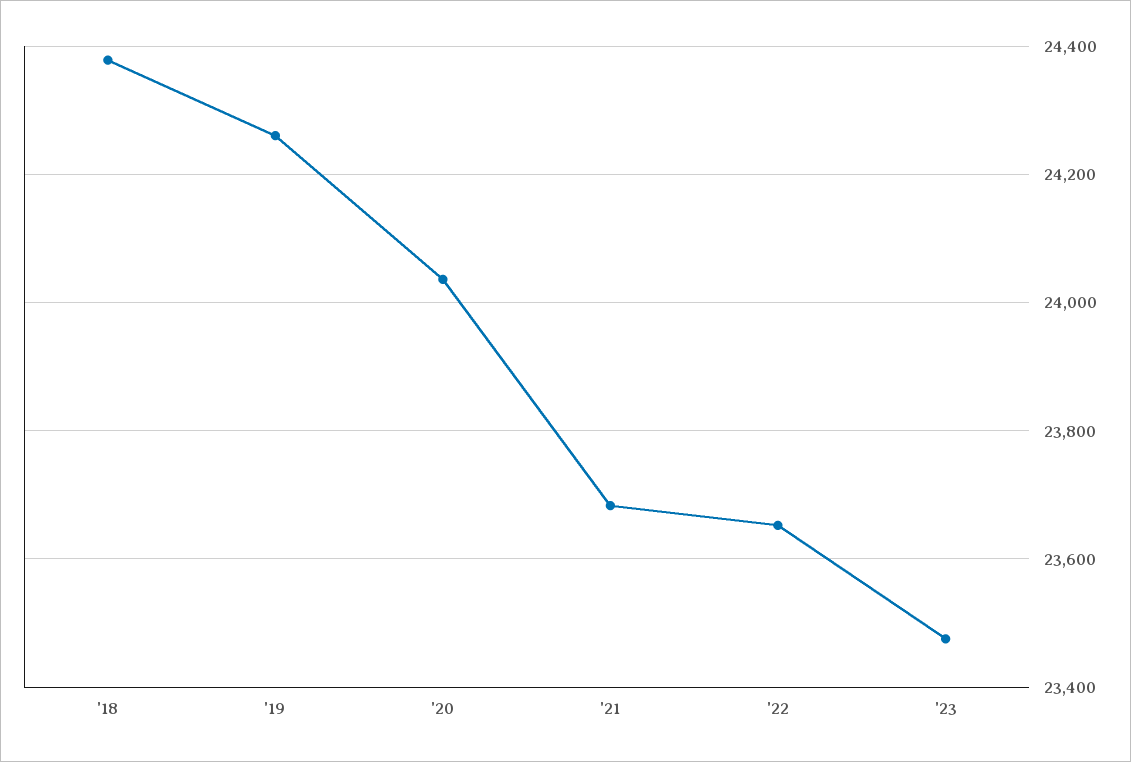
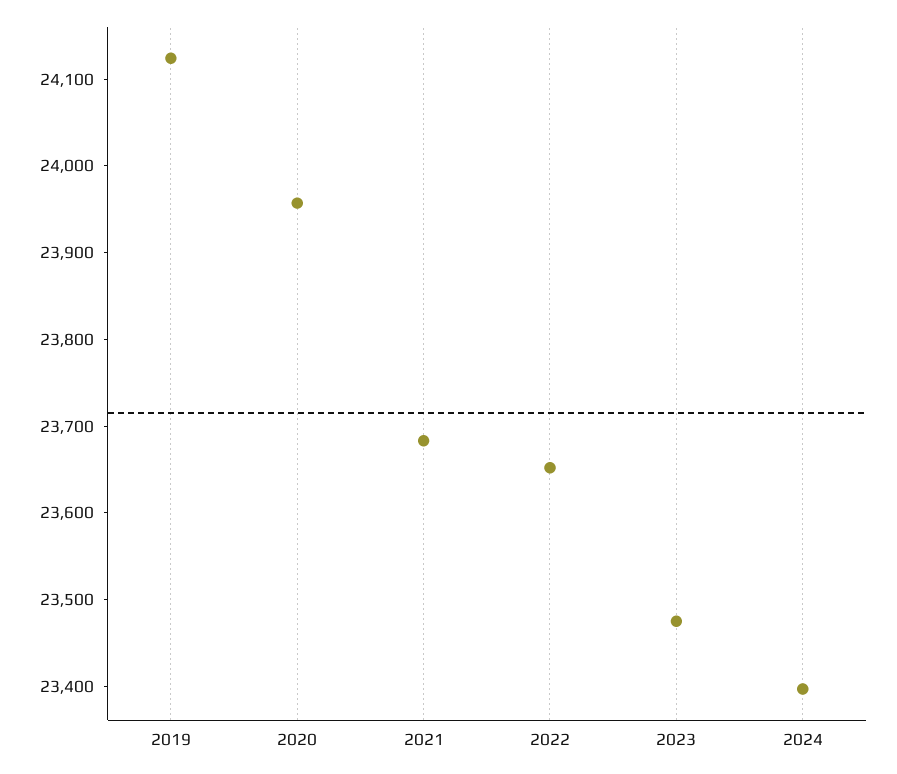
'18: 24380 -> none
'19: 24260 -> 24120
'20: 24040 -> 23960
2024: none -> 23400

